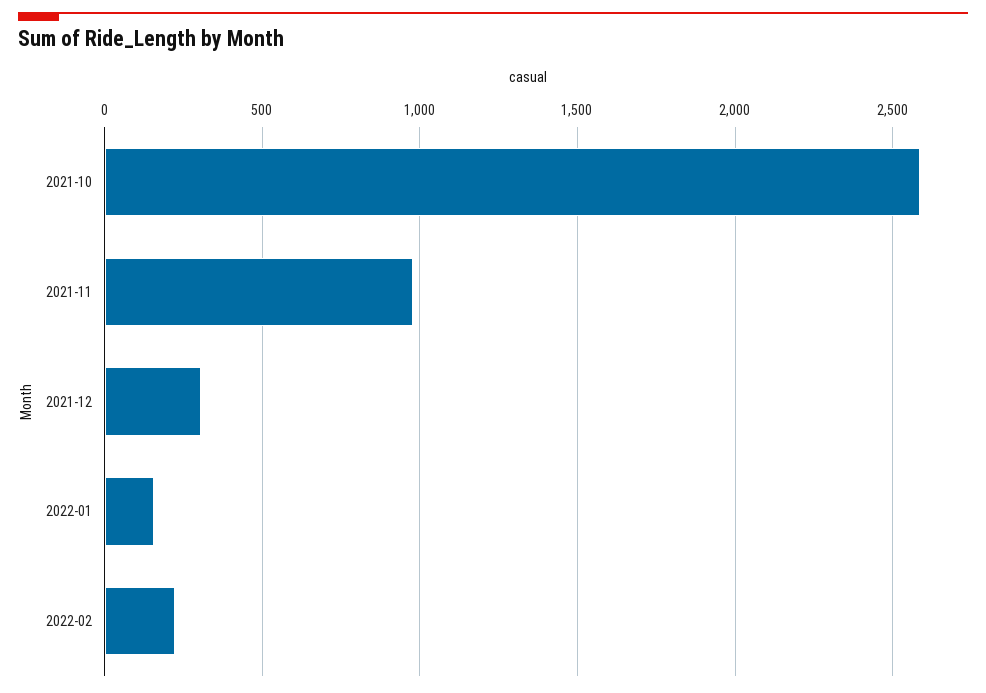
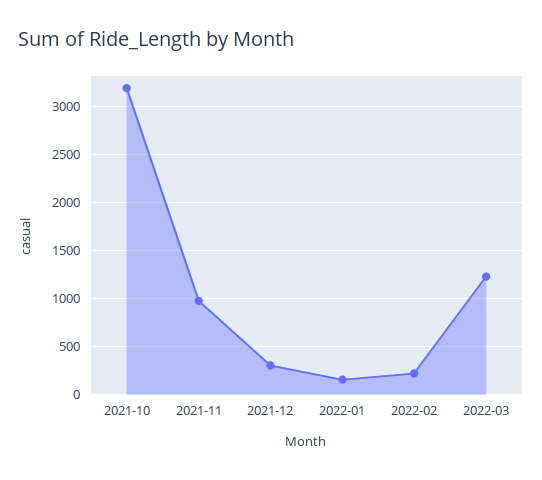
2021-10: 2600 -> 3200
2022-03: none -> 1200

